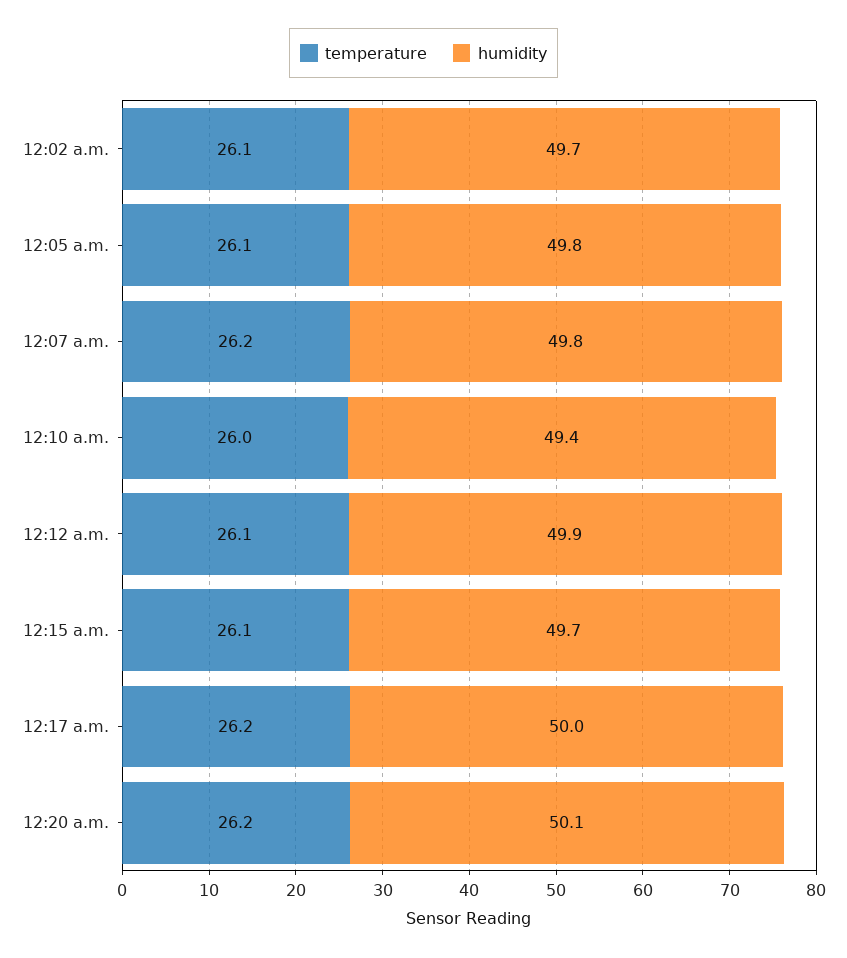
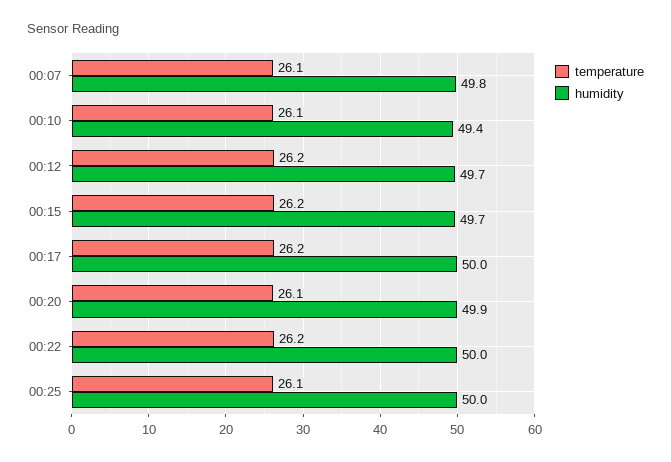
temperature, 12:02 a.m.: 26.1 -> none
humidity, 12:02 a.m.: 49.7 -> none
temperature, 12:05 a.m.: 26.1 -> none
humidity, 12:05 a.m.: 49.8 -> none
temperature, 12:07 a.m.: 26.2 -> 26.1
temperature, 12:10 a.m.: 26 -> 26.1
temperature, 12:12 a.m.: 26.1 -> 26.2
humidity, 12:12 a.m.: 49.9 -> 49.7
temperature, 12:15 a.m.: 26.1 -> 26.2
temperature, 12:20 a.m.: 26.2 -> 26.1
humidity, 12:20 a.m.: 50.1 -> 49.9
temperature, 00:22: none -> 26.2
humidity, 00:22: none -> 50
temperature, 00:25: none -> 26.1
humidity, 00:25: none -> 50

